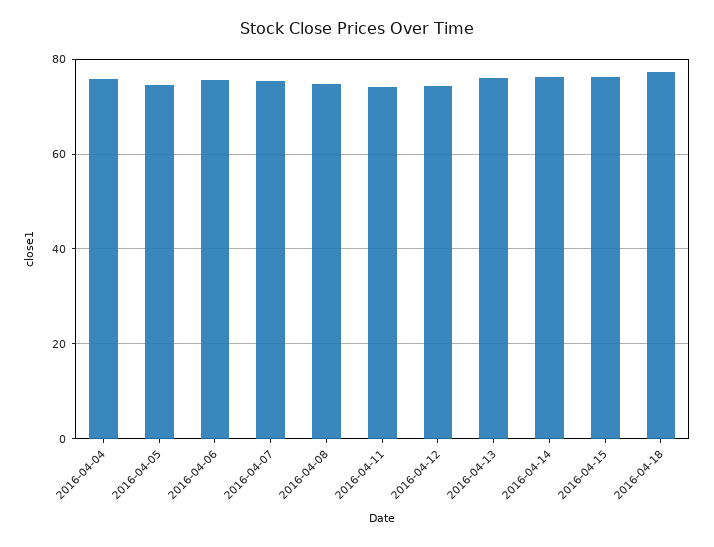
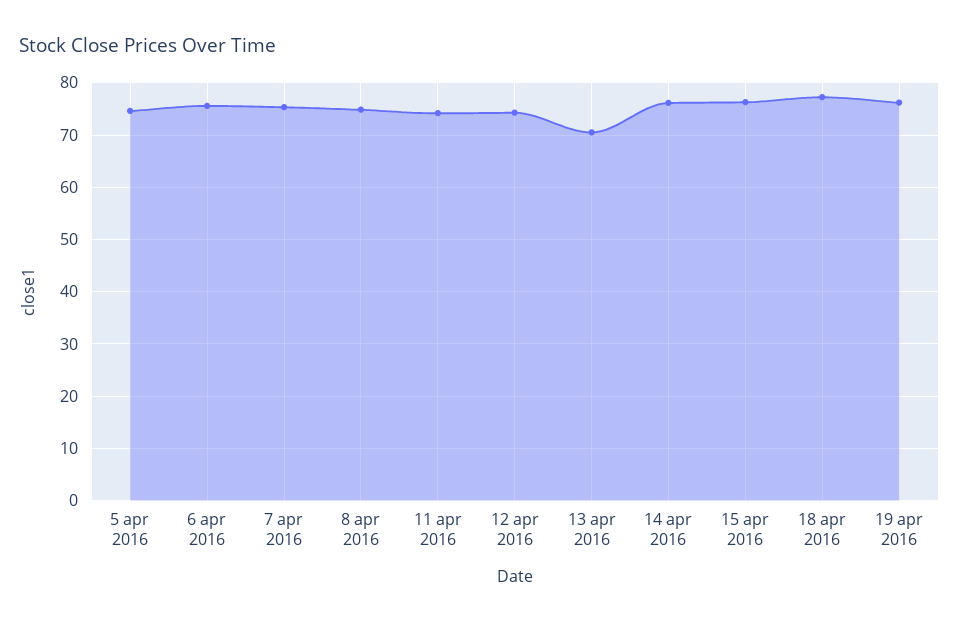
2016-04-04: 76 -> none
2016-04-13: 76 -> 70
19 apr 2016: none -> 76

